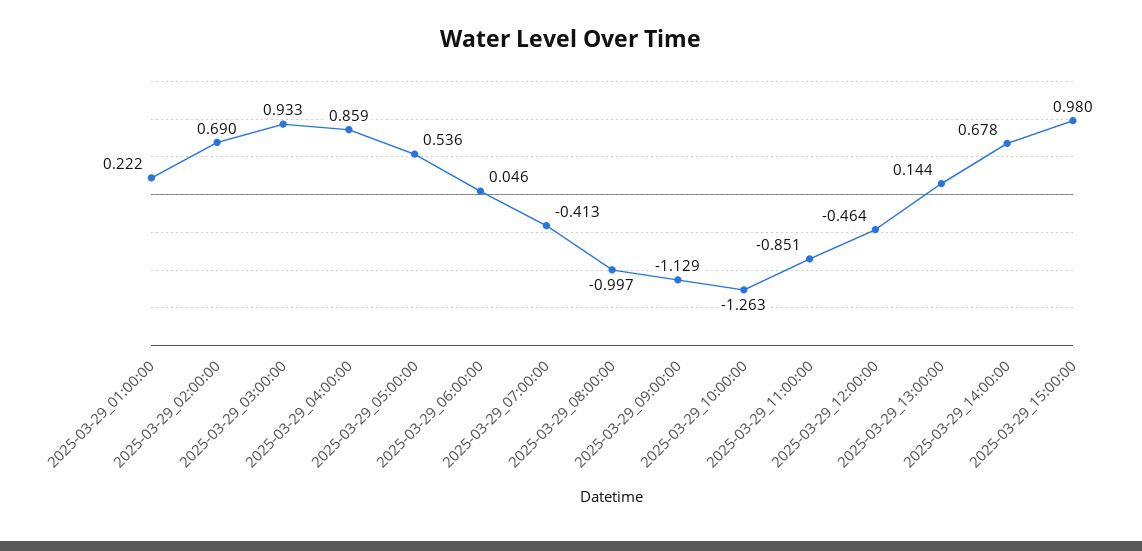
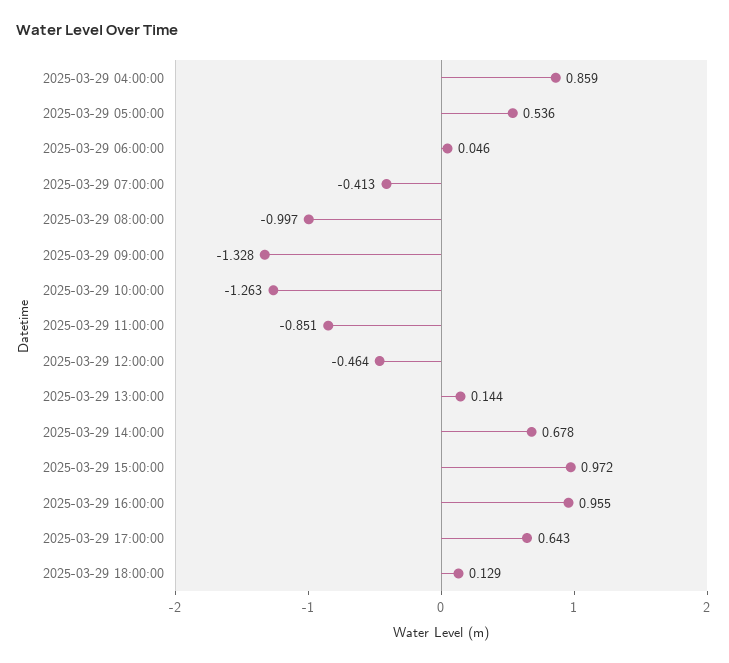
2025-03-29_01:00:00: 0.222 -> none
2025-03-29_02:00:00: 0.69 -> none
2025-03-29_03:00:00: 0.933 -> none
2025-03-29_09:00:00: -1.129 -> -1.328
2025-03-29_15:00:00: 0.98 -> 0.972
2025-03-29 16:00:00: none -> 0.955
2025-03-29 17:00:00: none -> 0.643
2025-03-29 18:00:00: none -> 0.129

